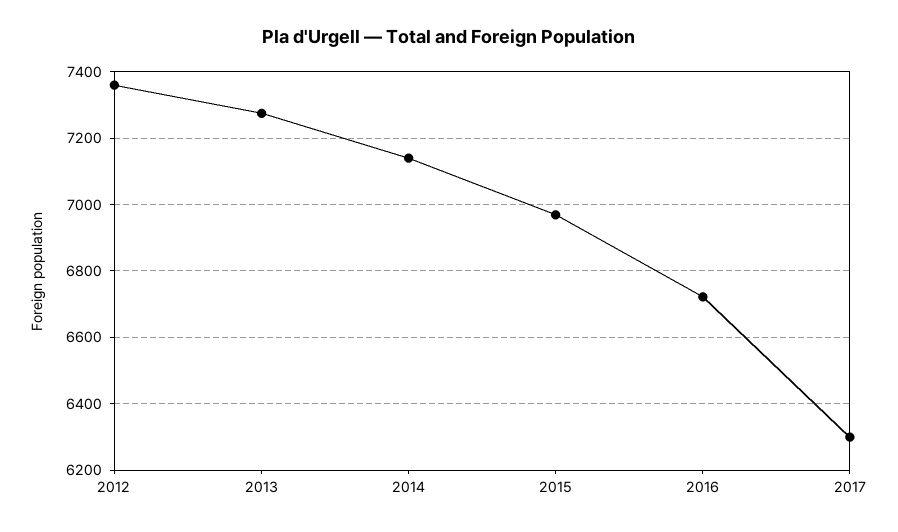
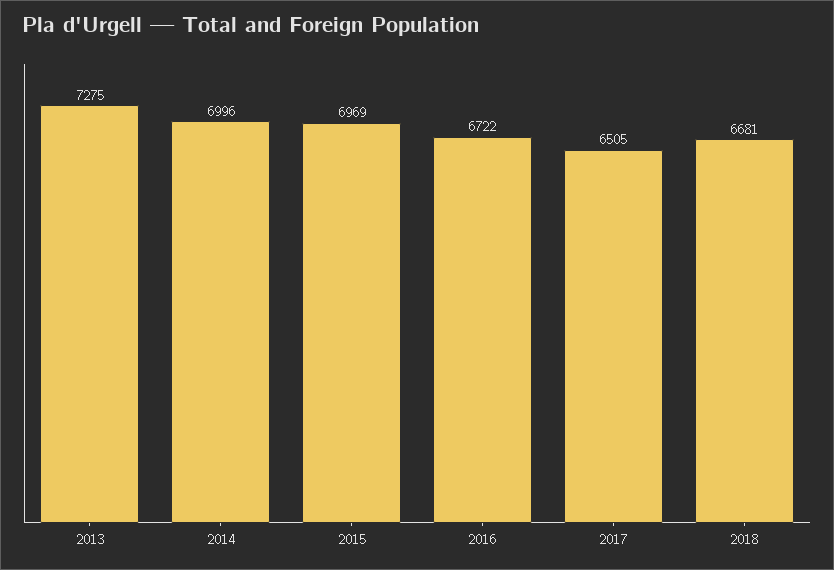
2012: 7360 -> none
2014: 7140 -> 6996
2017: 6300 -> 6505
2018: none -> 6681

